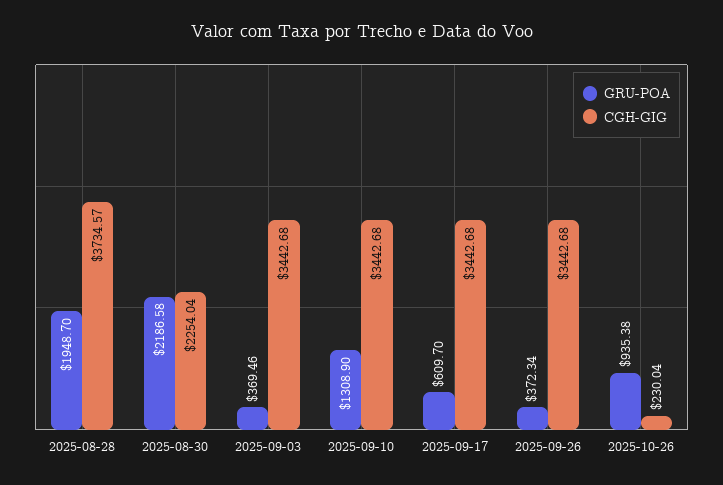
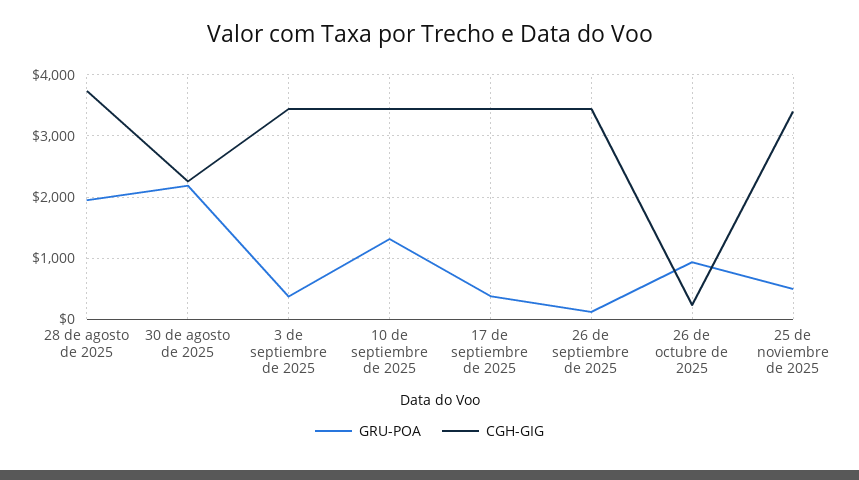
GRU-POA, 2025-09-17: 609.7 -> 400
GRU-POA, 2025-09-26: 372.34 -> 100
GRU-POA, 25 de noviembre de 2025: none -> 500
CGH-GIG, 25 de noviembre de 2025: none -> 3400

